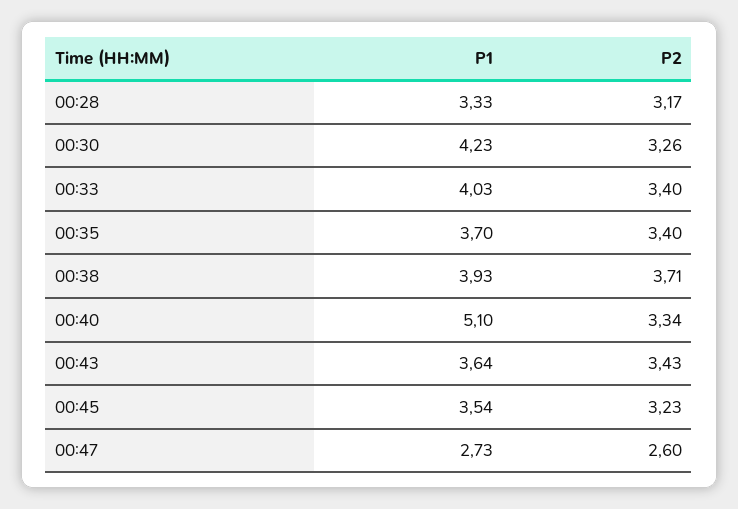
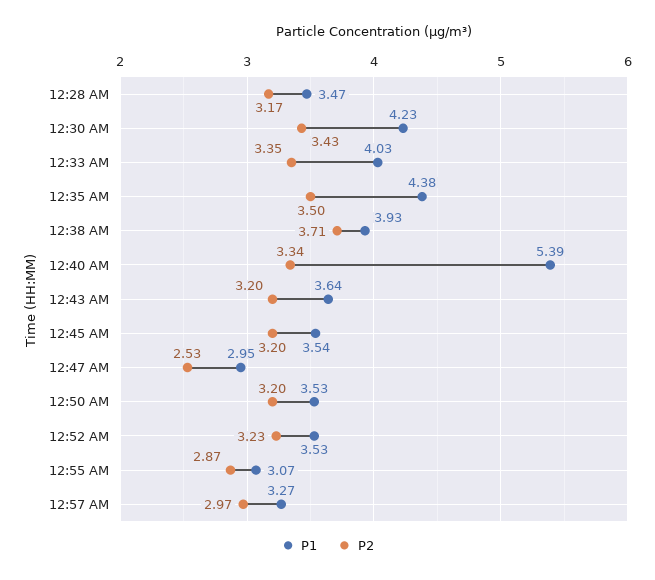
P1, 00:28: 3.33 -> 3.47
P2, 00:30: 3.26 -> 3.43
P2, 00:33: 3.4 -> 3.35
P1, 00:35: 3.7 -> 4.38
P2, 00:35: 3.4 -> 3.5
P1, 00:40: 5.1 -> 5.39
P2, 00:43: 3.43 -> 3.2
P2, 00:45: 3.23 -> 3.2
P1, 00:47: 2.73 -> 2.95
P2, 00:47: 2.6 -> 2.53
P1, 12:50 AM: none -> 3.53
P2, 12:50 AM: none -> 3.2
P1, 12:52 AM: none -> 3.53
P2, 12:52 AM: none -> 3.23
P1, 12:55 AM: none -> 3.07
P2, 12:55 AM: none -> 2.87
P1, 12:57 AM: none -> 3.27
P2, 12:57 AM: none -> 2.97

